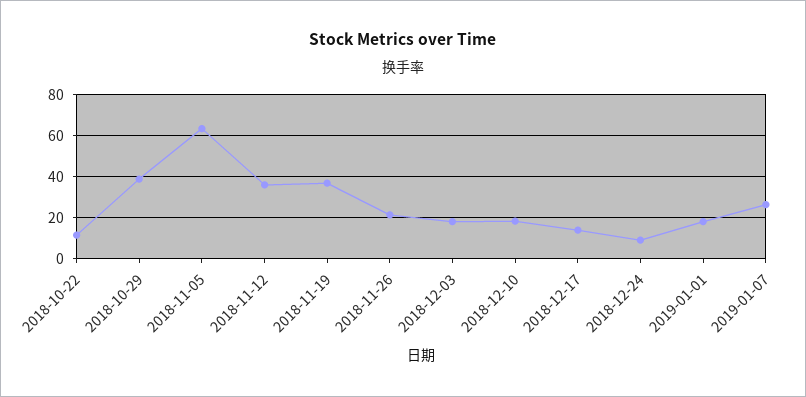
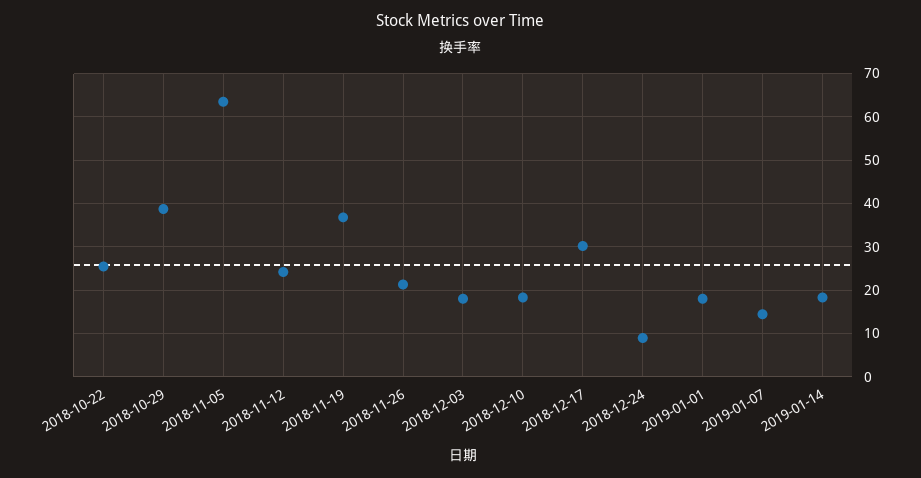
2018-10-22: 10 -> 26
2018-11-12: 35 -> 24
2018-12-17: 15 -> 30
2019-01-07: 25 -> 14
2019-01-14: none -> 18

